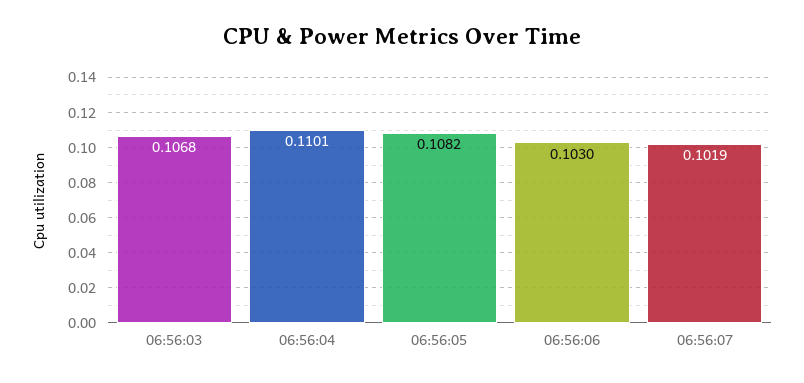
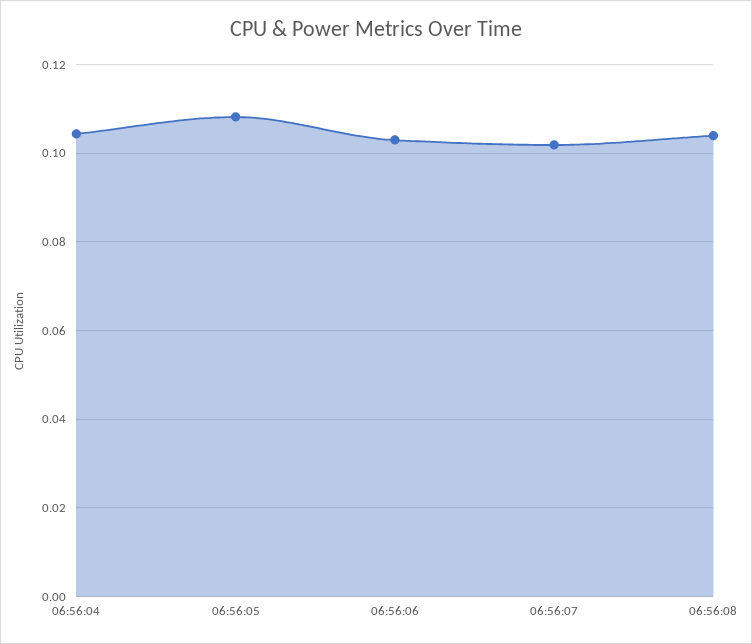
06:56:03: 0.1068 -> none
06:56:04: 0.1101 -> 0.104
06:56:08: none -> 0.104

